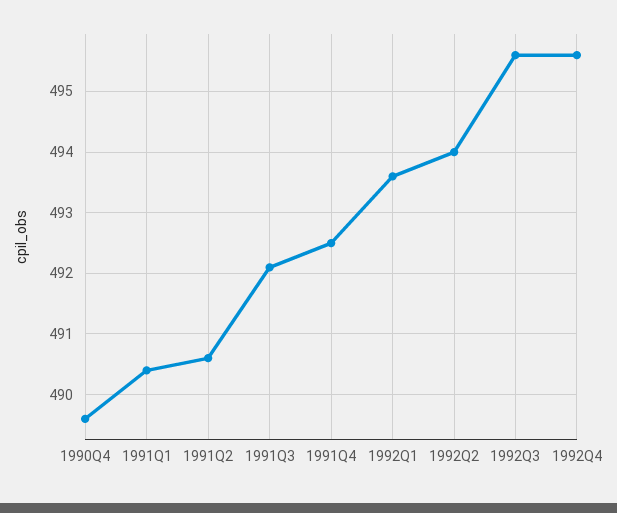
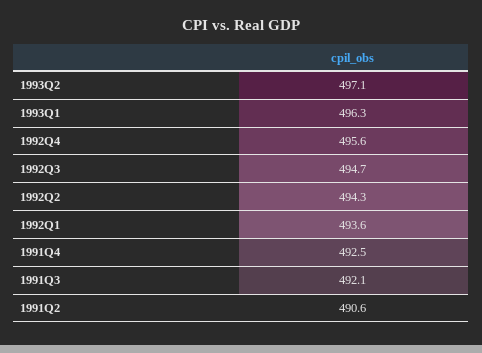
1990Q4: 489.6 -> none
1991Q1: 490.4 -> none
1992Q2: 494 -> 494.3
1992Q3: 495.6 -> 494.7
1993Q2: none -> 497.1
1993Q1: none -> 496.3

